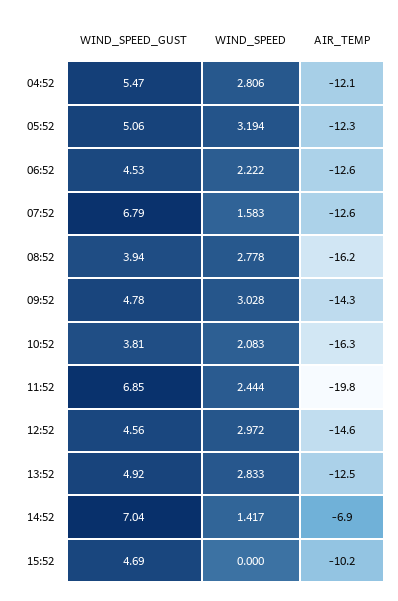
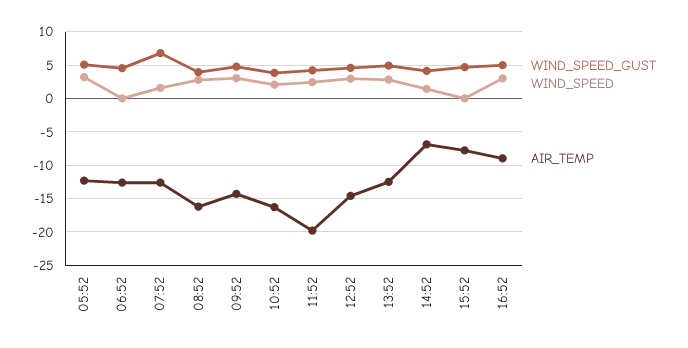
WIND_SPEED_GUST, 04:52: 5.47 -> none
WIND_SPEED, 04:52: 2.806 -> none
AIR_TEMP, 04:52: -12.1 -> none
WIND_SPEED, 06:52: 2.222 -> 0
WIND_SPEED_GUST, 11:52: 6.85 -> 4
WIND_SPEED_GUST, 14:52: 7.04 -> 4
AIR_TEMP, 15:52: -10.2 -> -8
WIND_SPEED_GUST, 16:52: none -> 5
WIND_SPEED, 16:52: none -> 3
AIR_TEMP, 16:52: none -> -9

